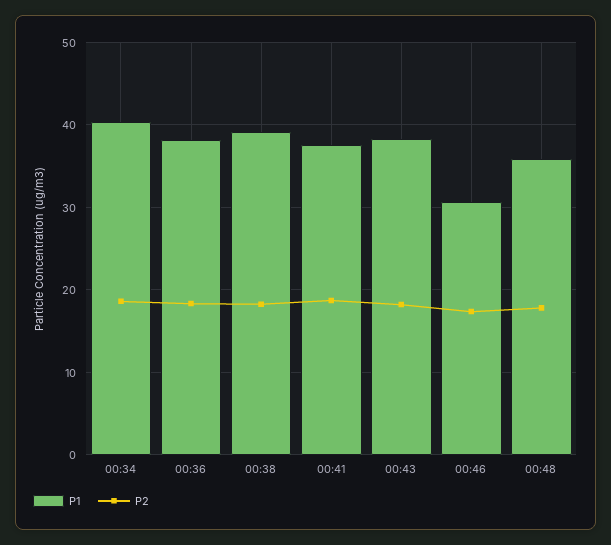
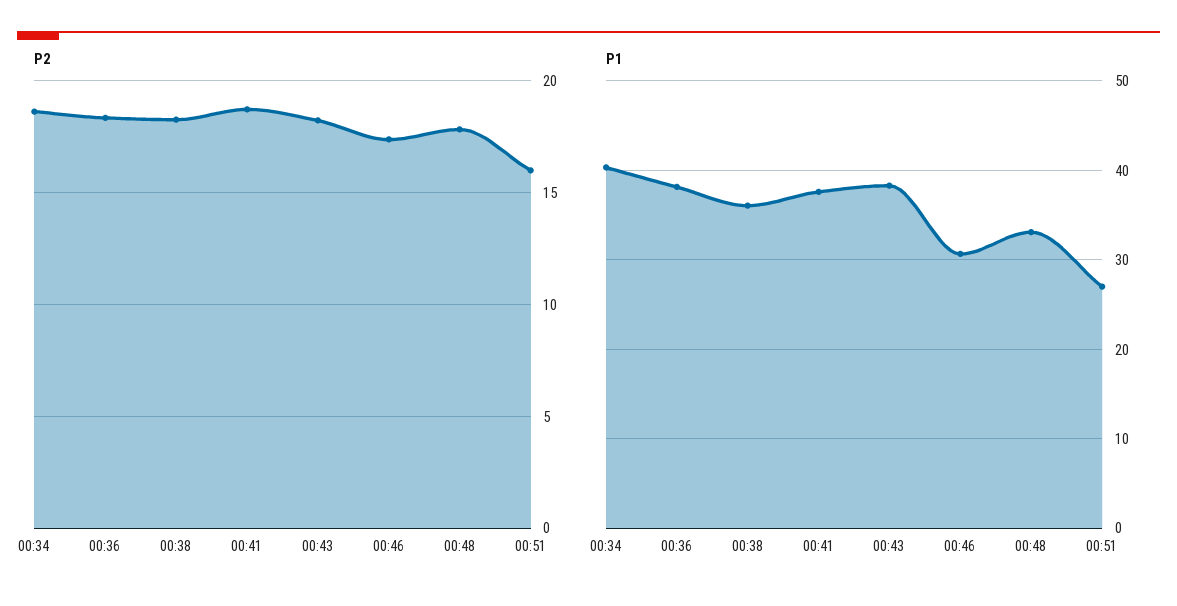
P1, 00:38: 39 -> 36
P1, 00:48: 36 -> 33
P2, 00:51: none -> 16
P1, 00:51: none -> 27

